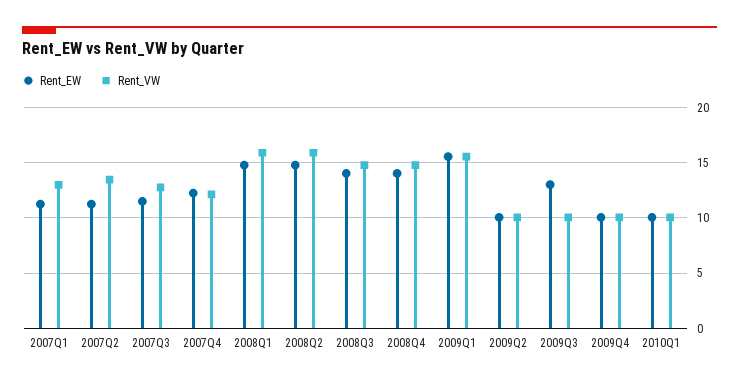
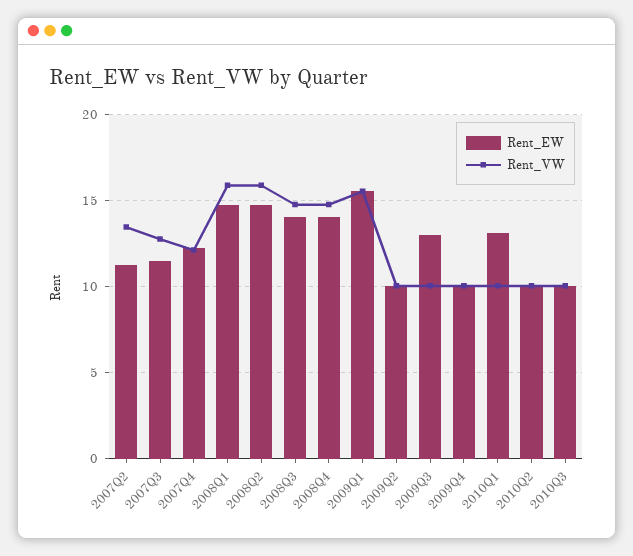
Rent_EW, 2007Q1: 11 -> none
Rent_VW, 2007Q1: 13 -> none
Rent_EW, 2010Q1: 10 -> 13
Rent_EW, 2010Q2: none -> 10
Rent_VW, 2010Q2: none -> 10
Rent_EW, 2010Q3: none -> 10
Rent_VW, 2010Q3: none -> 10

